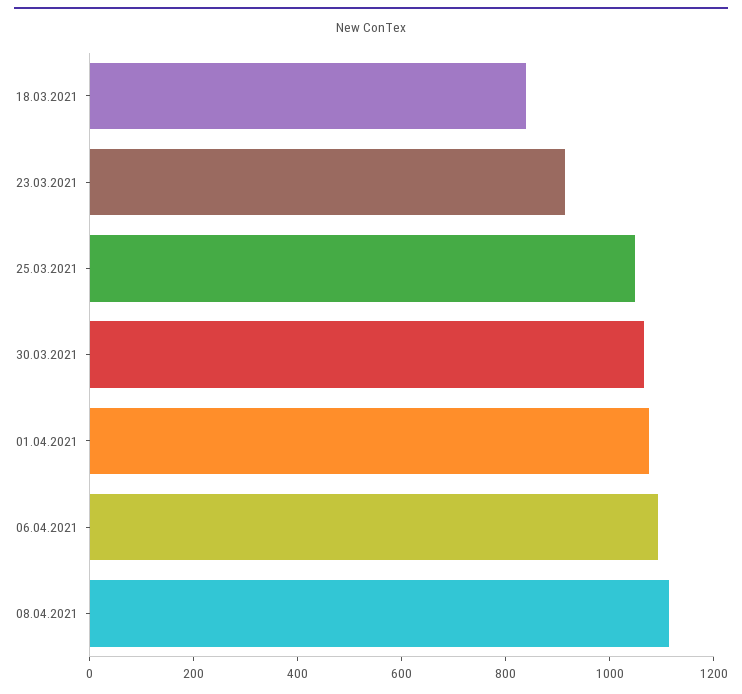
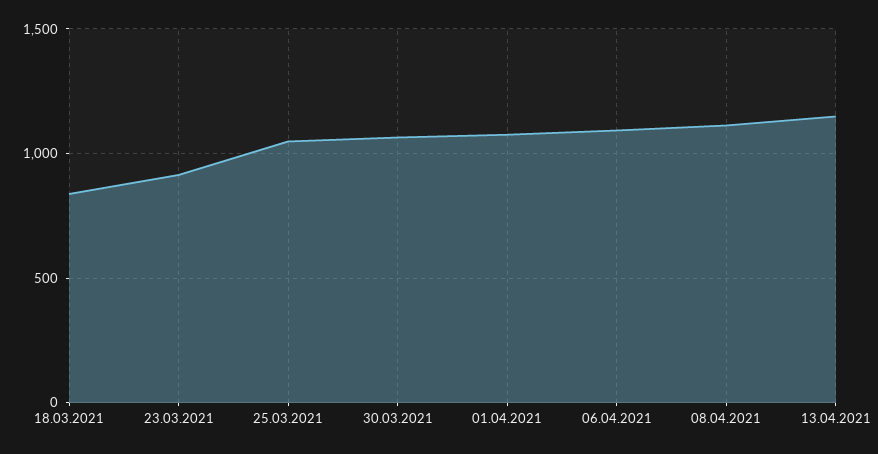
13.04.2021: none -> 1150

